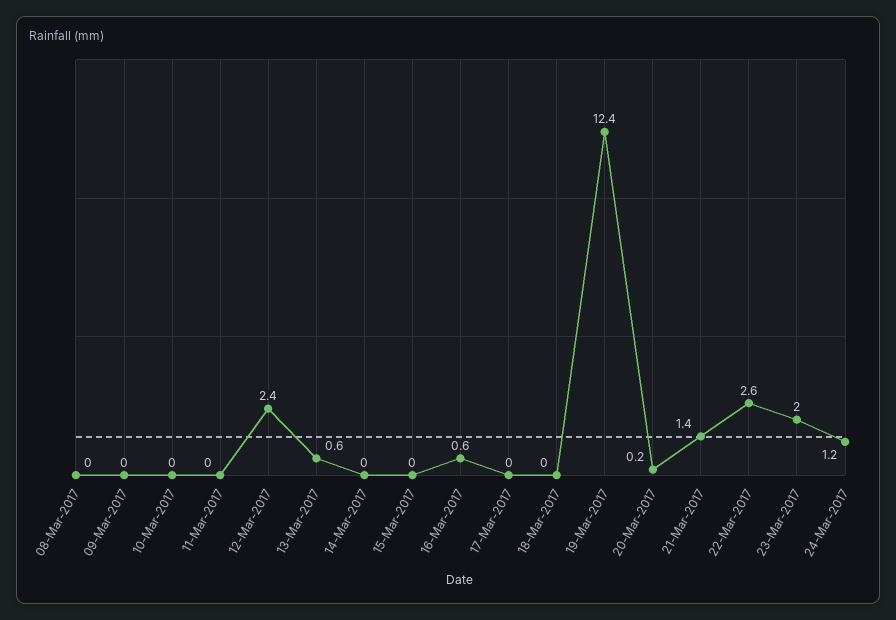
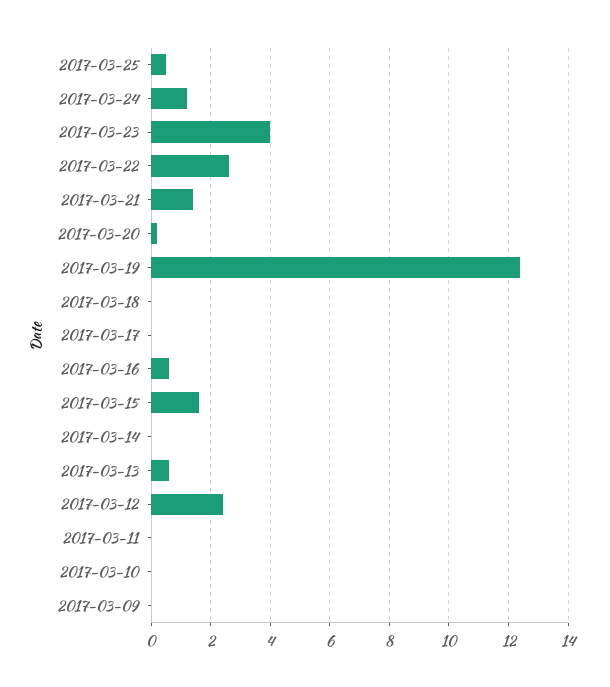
08-Mar-2017: 0 -> none
15-Mar-2017: 0 -> 1.5
23-Mar-2017: 2 -> 4
2017-03-25: none -> 0.5

